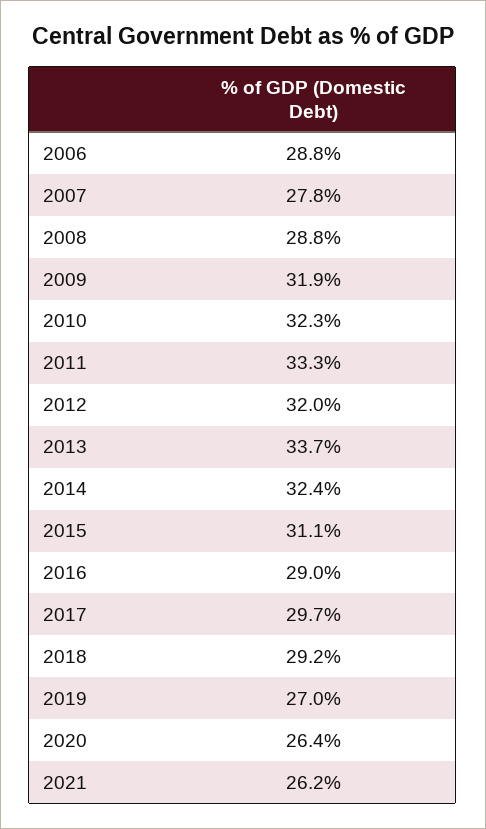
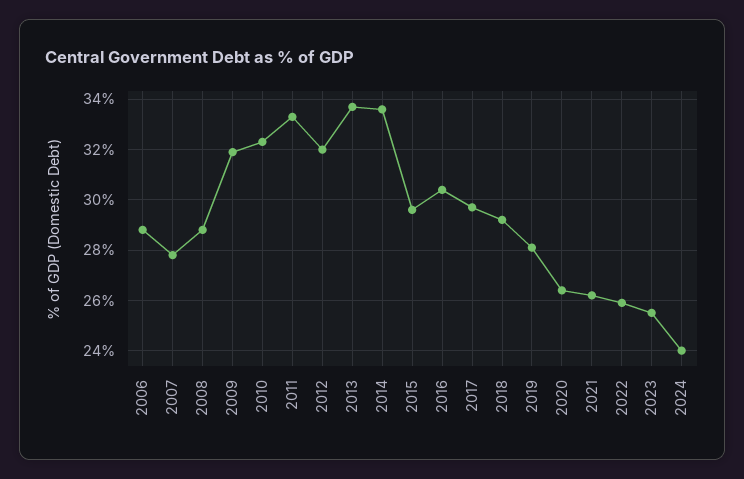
2014: 32.4 -> 33.5
2015: 31.1 -> 29.5
2016: 29 -> 30.5
2019: 27 -> 28
2022: none -> 26
2023: none -> 25.5
2024: none -> 24

